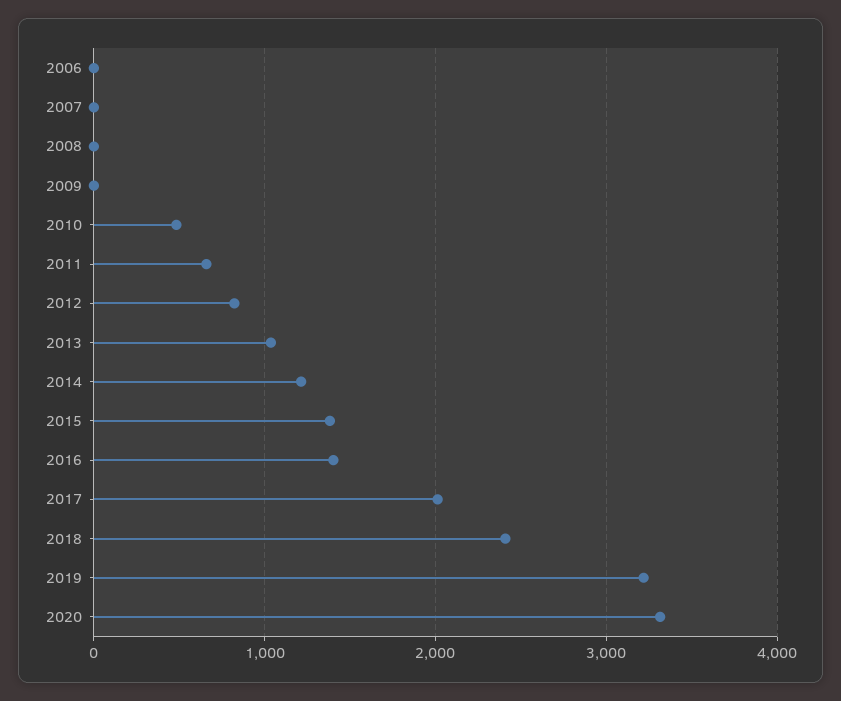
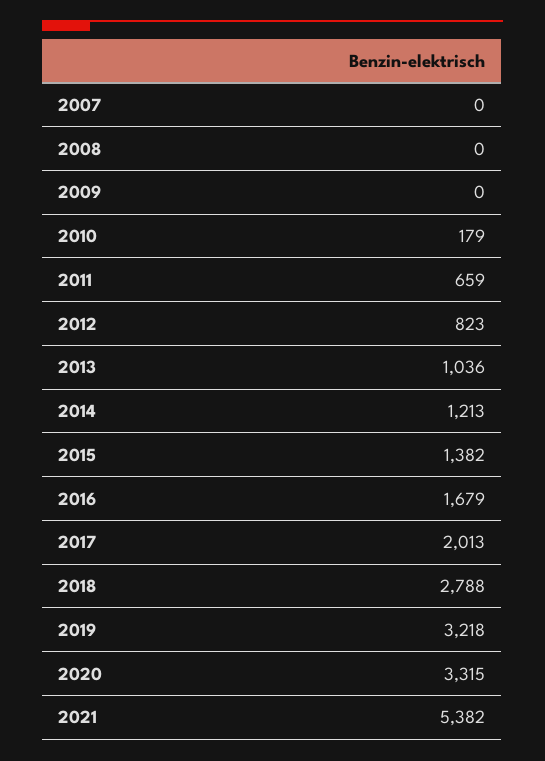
2006: 0 -> none
2010: 500 -> 179
2016: 1400 -> 1679
2018: 2400 -> 2788
2021: none -> 5382

